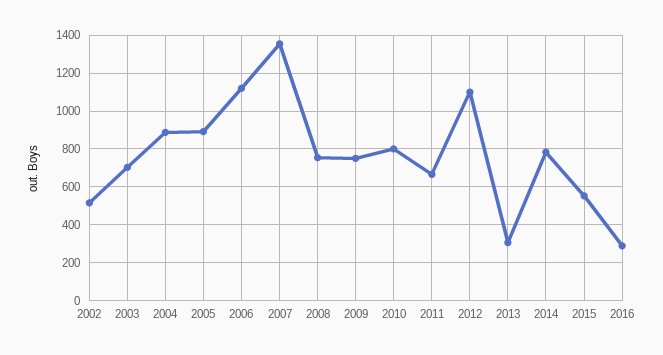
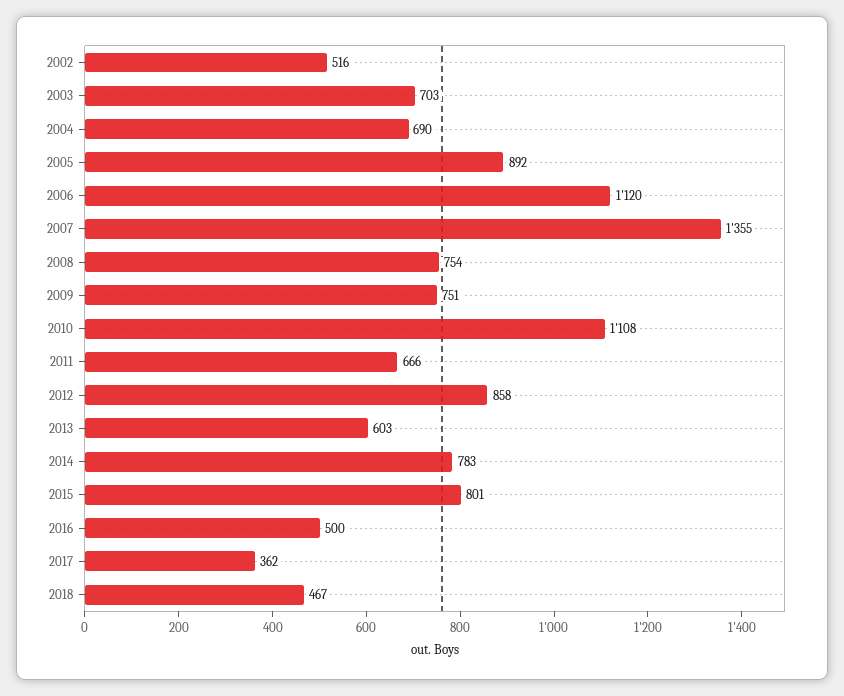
2004: 900 -> 690
2010: 800 -> 1108
2012: 1100 -> 858
2013: 300 -> 603
2015: 550 -> 801
2016: 300 -> 500
2017: none -> 362
2018: none -> 467

